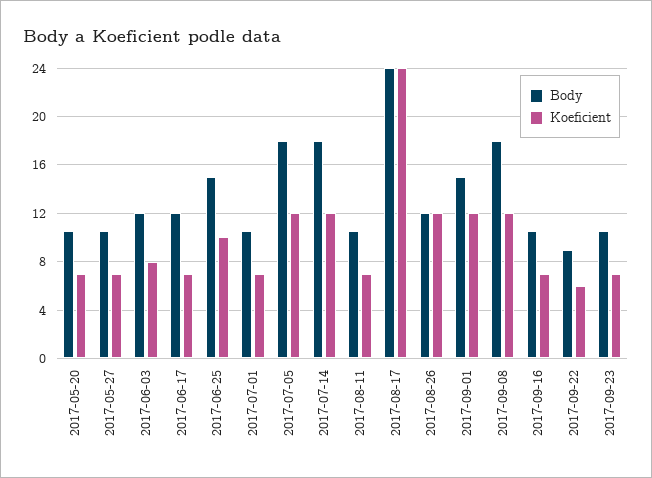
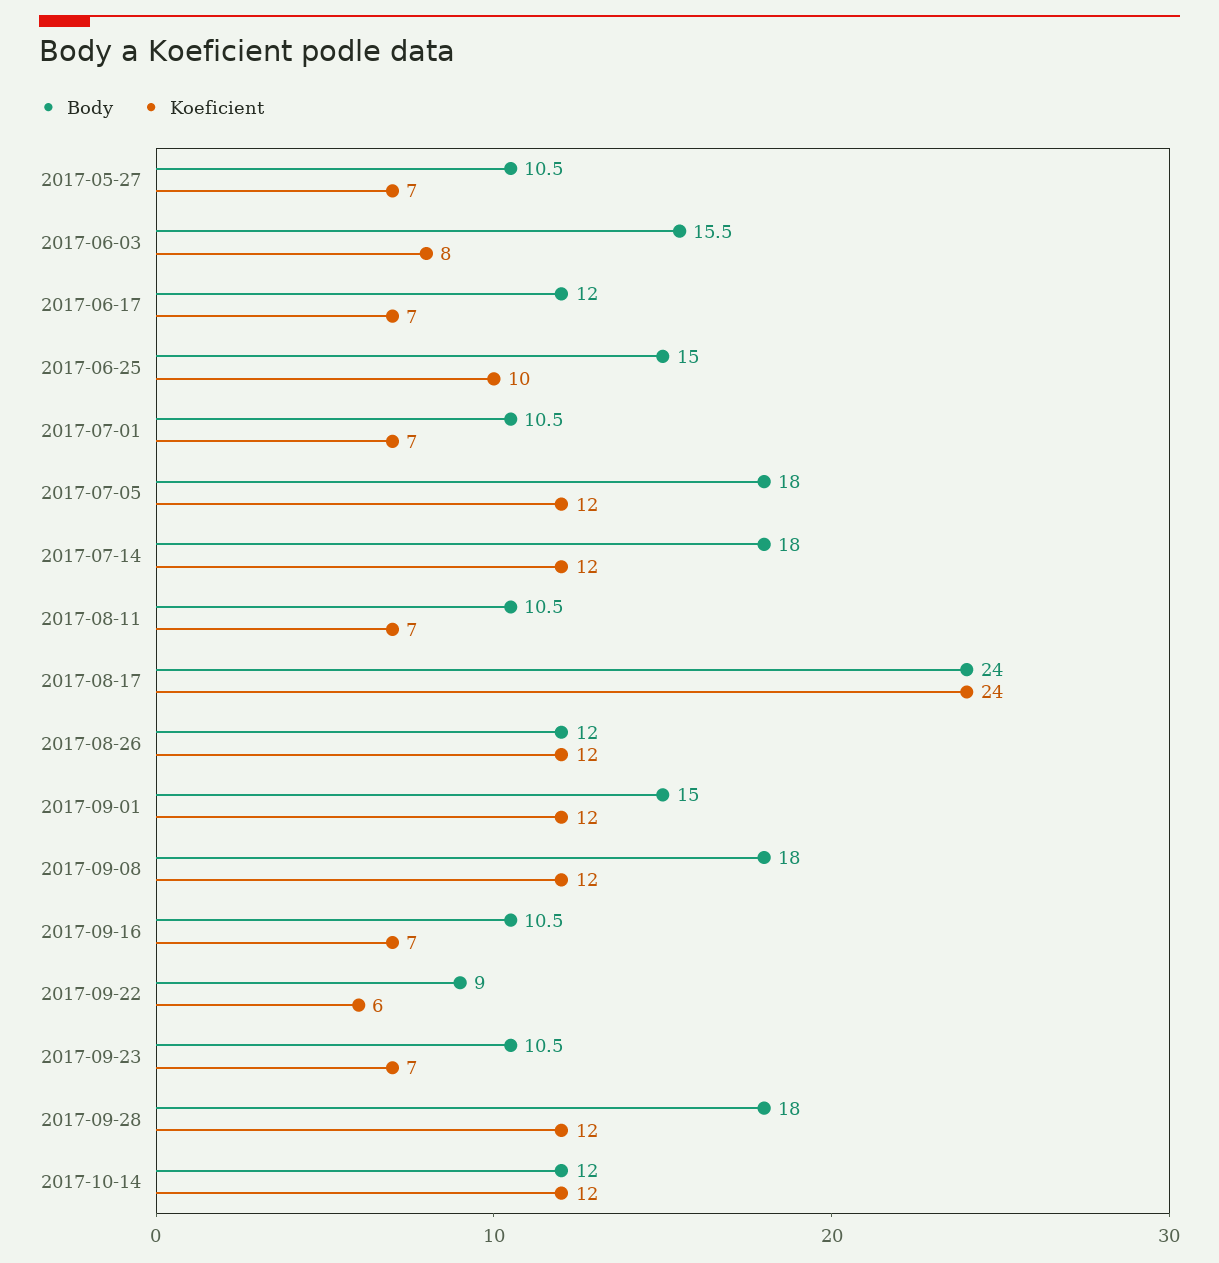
Body, 2017-05-20: 10.5 -> none
Koeficient, 2017-05-20: 7 -> none
Body, 2017-06-03: 12 -> 15.5
Body, 2017-09-28: none -> 18
Koeficient, 2017-09-28: none -> 12
Body, 2017-10-14: none -> 12
Koeficient, 2017-10-14: none -> 12

